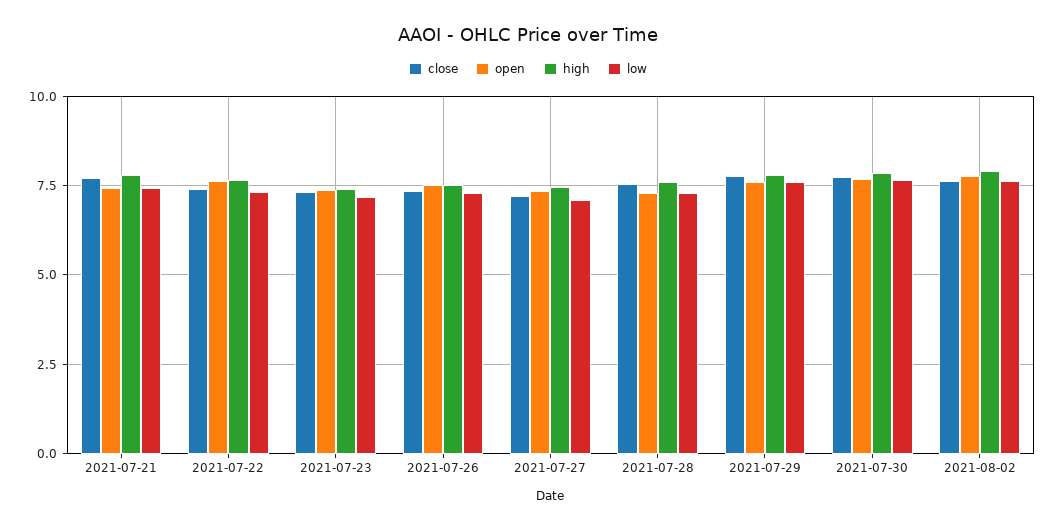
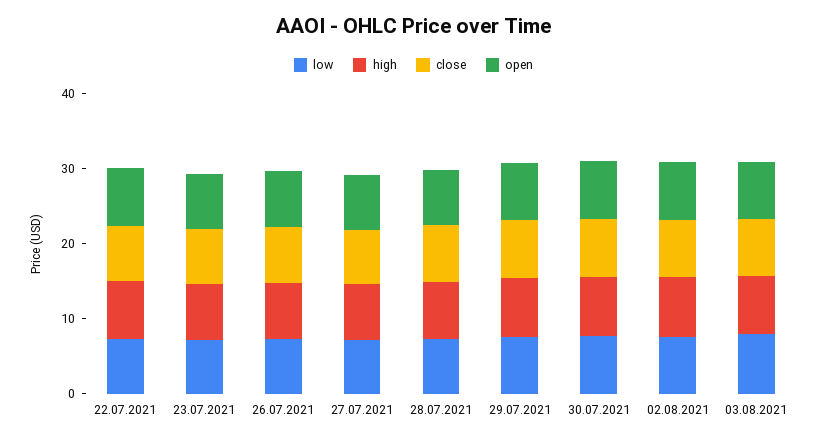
close, 2021-07-21: 7.75 -> none
open, 2021-07-21: 7.5 -> none
high, 2021-07-21: 7.75 -> none
low, 2021-07-21: 7.5 -> none
low, 03.08.2021: none -> 8
high, 03.08.2021: none -> 8
close, 03.08.2021: none -> 8
open, 03.08.2021: none -> 8

